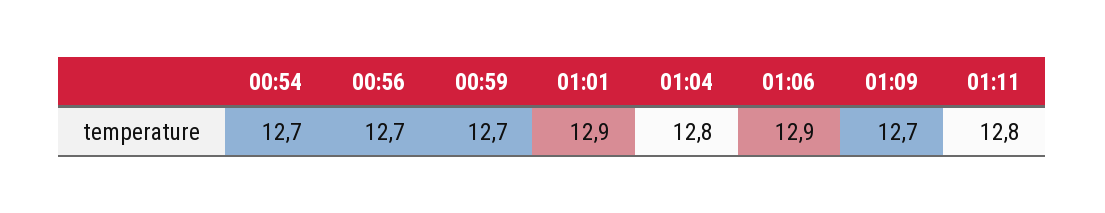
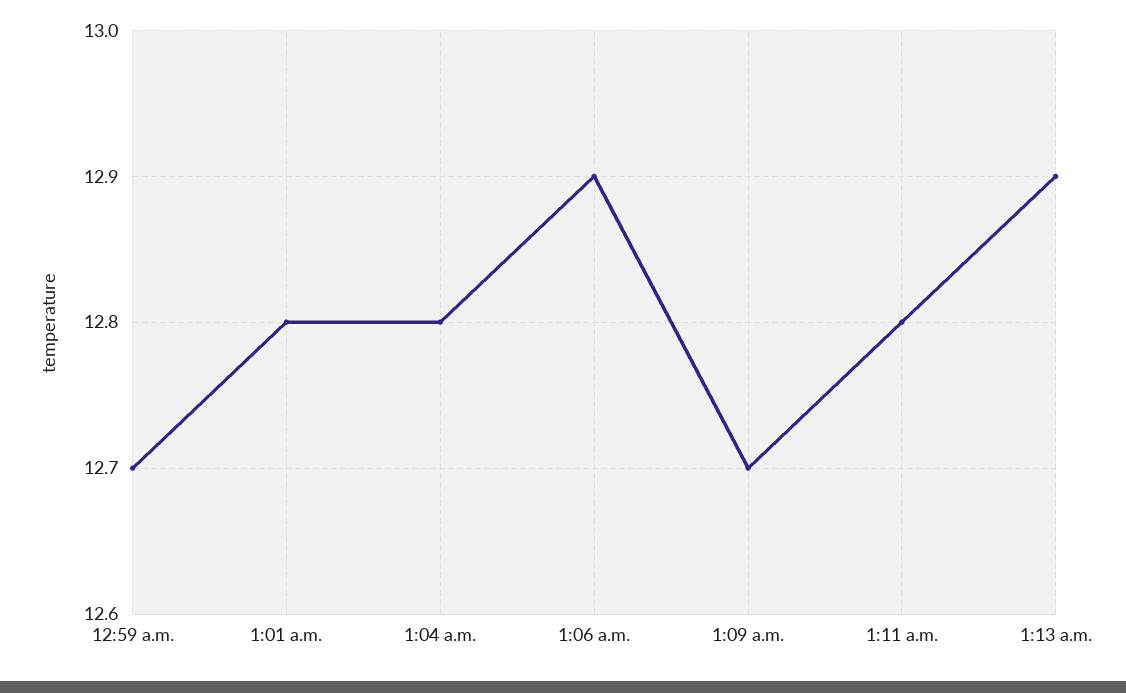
00:54: 12.7 -> none
00:56: 12.7 -> none
01:01: 12.9 -> 12.8
1:13 a.m.: none -> 12.9

